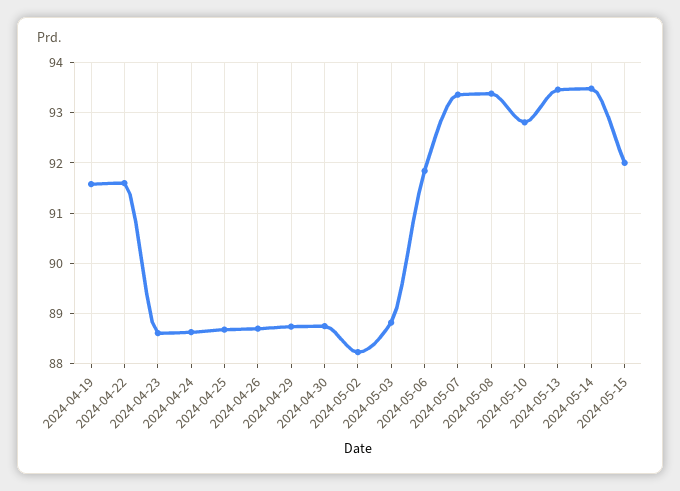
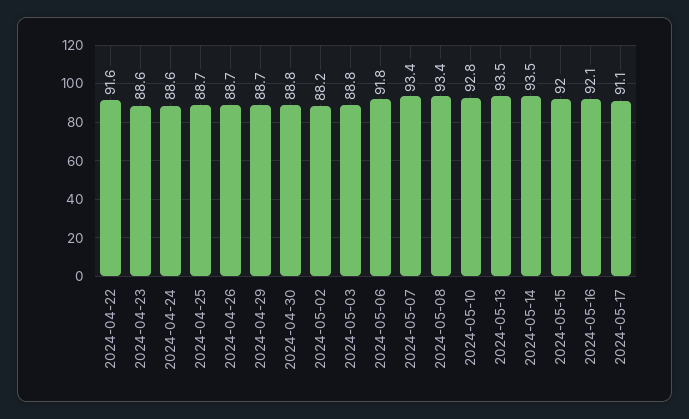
2024-04-19: 91.6 -> none
2024-05-16: none -> 92.1
2024-05-17: none -> 91.1

